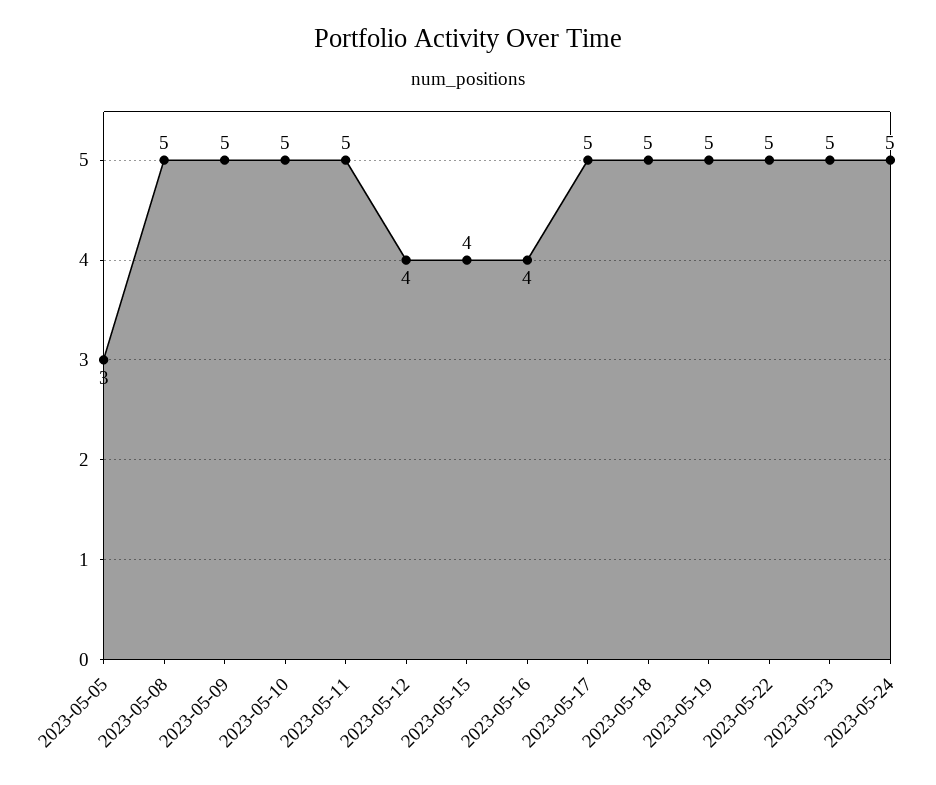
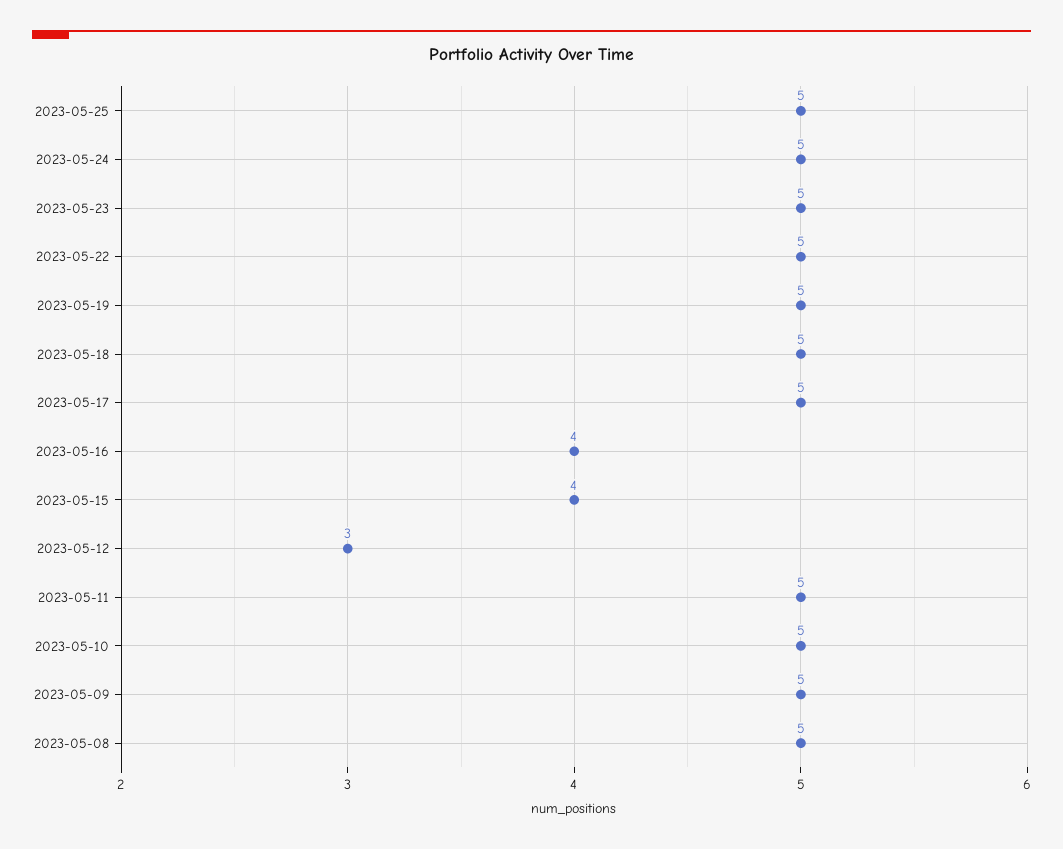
2023-05-05: 3 -> none
2023-05-12: 4 -> 3
2023-05-25: none -> 5

